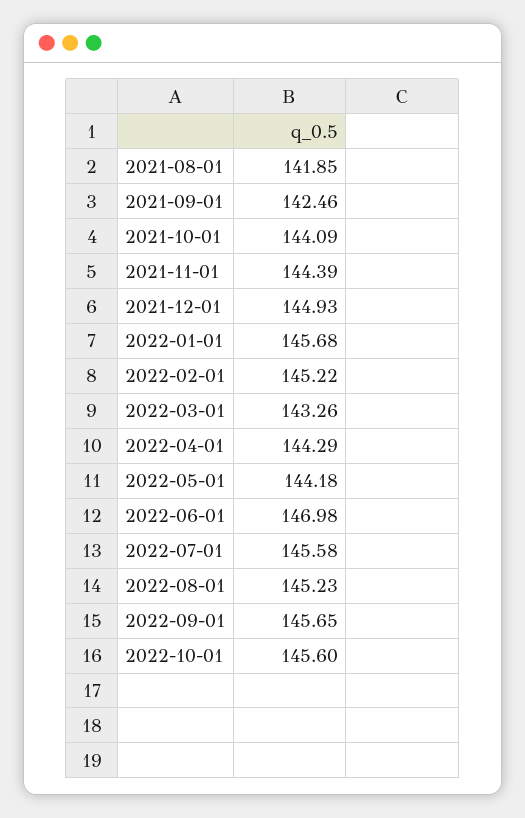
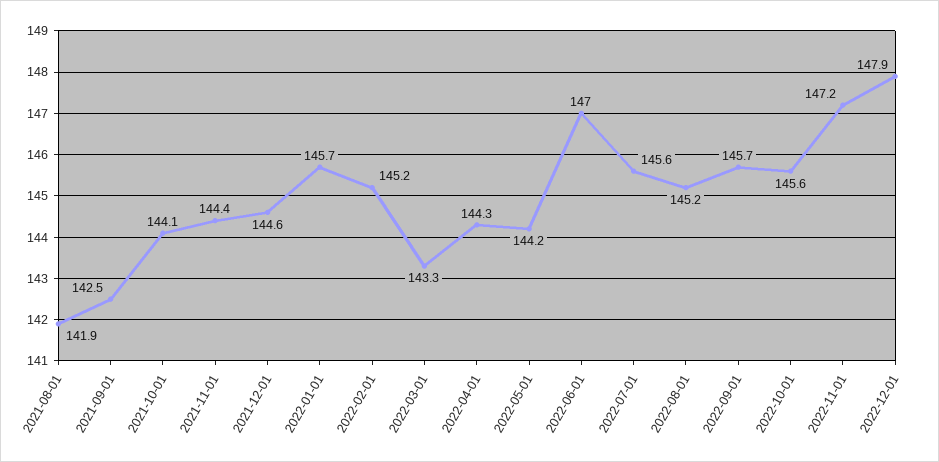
2021-12-01: 144.93 -> 144.6
2022-11-01: none -> 147.2
2022-12-01: none -> 147.9

